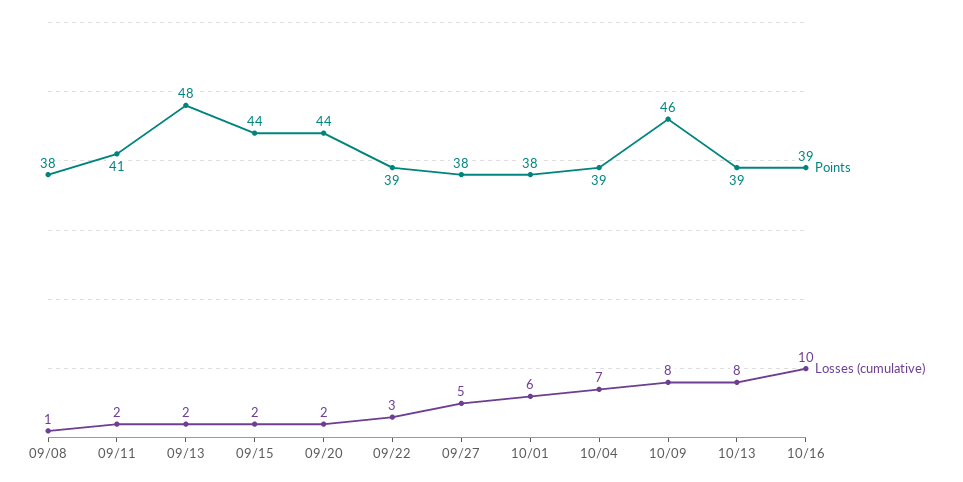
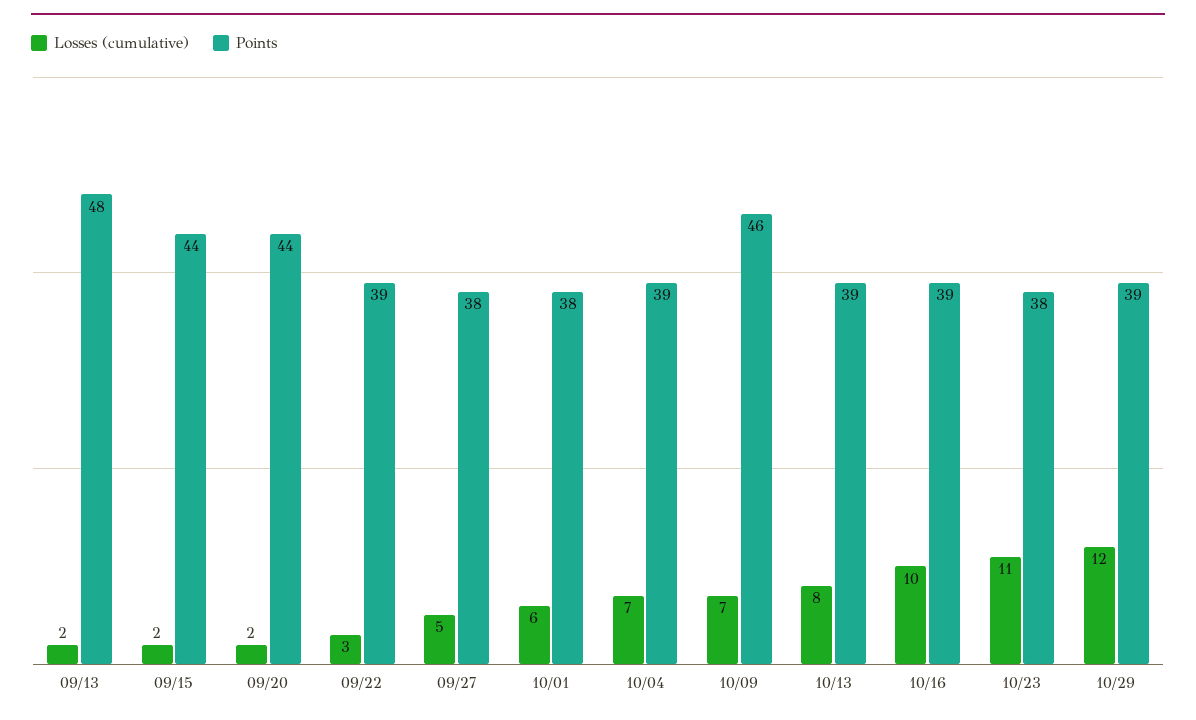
Points, 09/08: 38 -> none
Losses (cumulative), 09/08: 1 -> none
Points, 09/11: 41 -> none
Losses (cumulative), 09/11: 2 -> none
Losses (cumulative), 10/09: 8 -> 7
Losses (cumulative), 10/23: none -> 11
Points, 10/23: none -> 38
Losses (cumulative), 10/29: none -> 12
Points, 10/29: none -> 39

